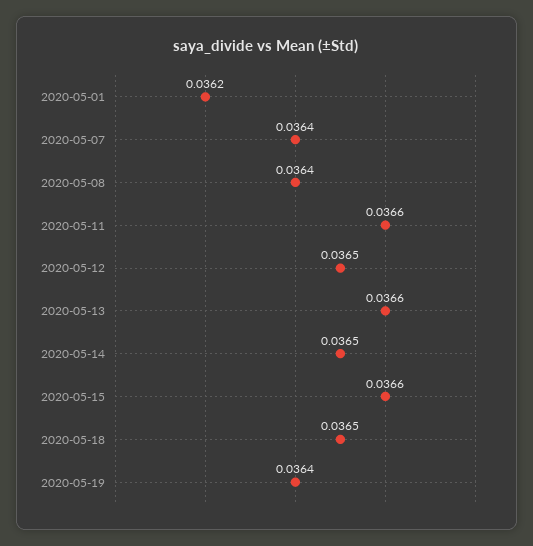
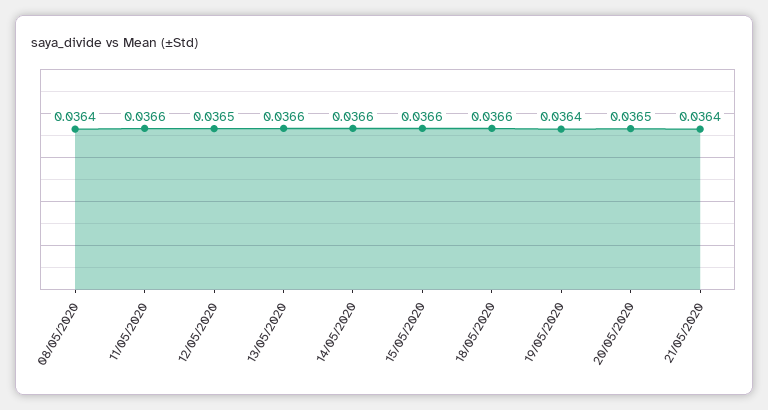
2020-05-01: 0.0362 -> none
2020-05-07: 0.0364 -> none
2020-05-14: 0.0365 -> 0.0366
2020-05-18: 0.0365 -> 0.0366
20/05/2020: none -> 0.0365
21/05/2020: none -> 0.0364

